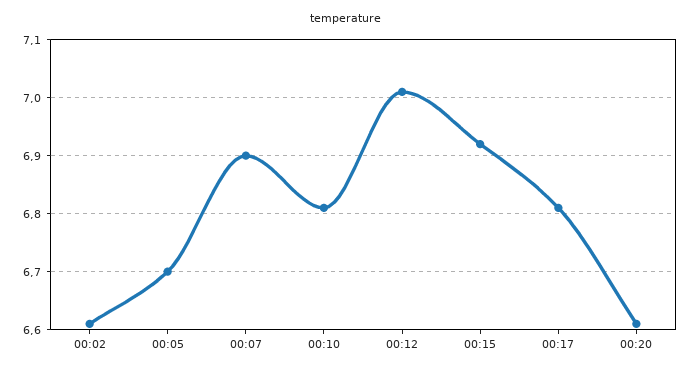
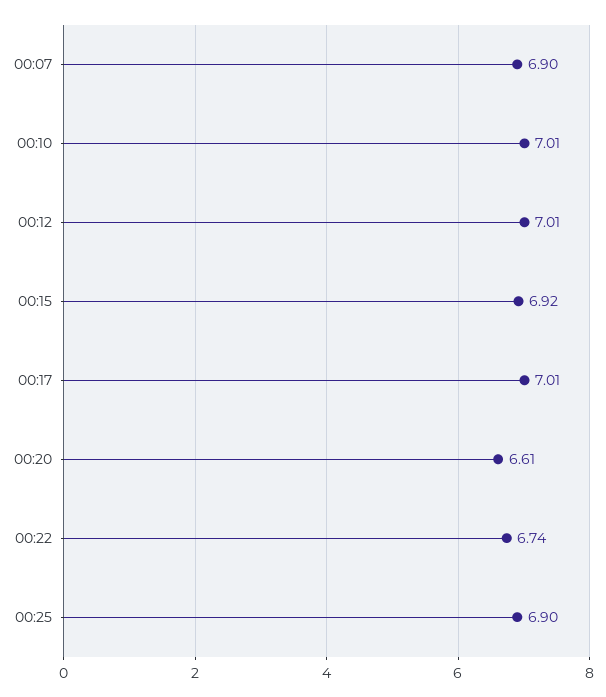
00:02: 6.6 -> none
00:05: 6.7 -> none
00:10: 6.8 -> 7.01
00:17: 6.8 -> 7.01
00:22: none -> 6.74
00:25: none -> 6.9

